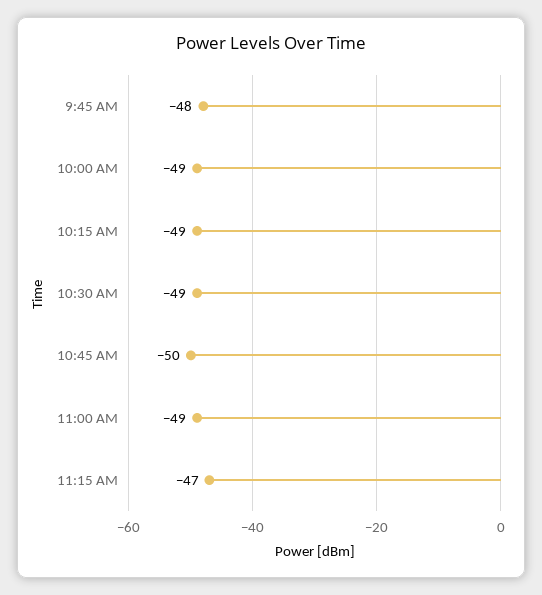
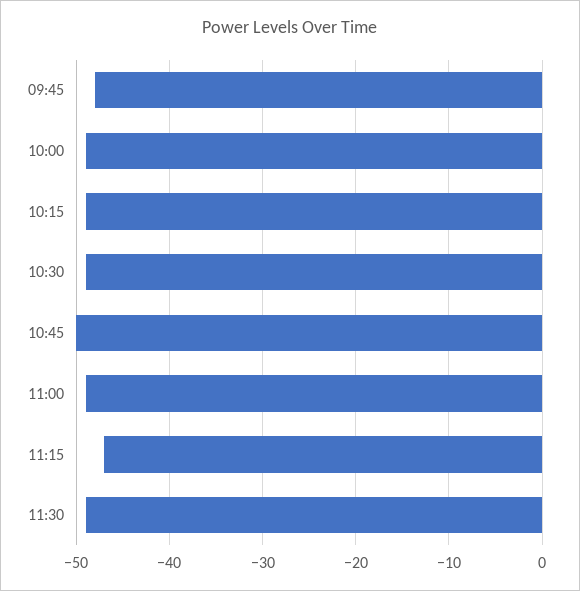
11:30: none -> -49

